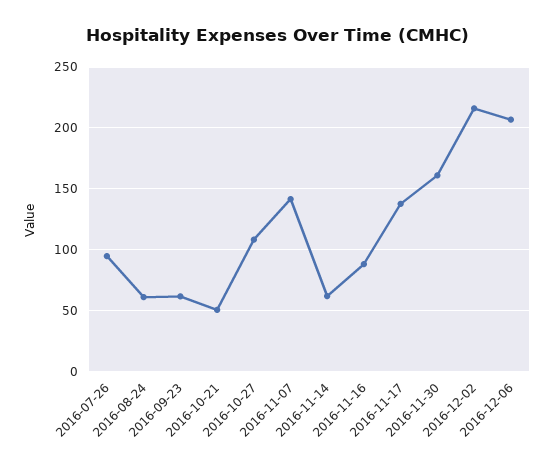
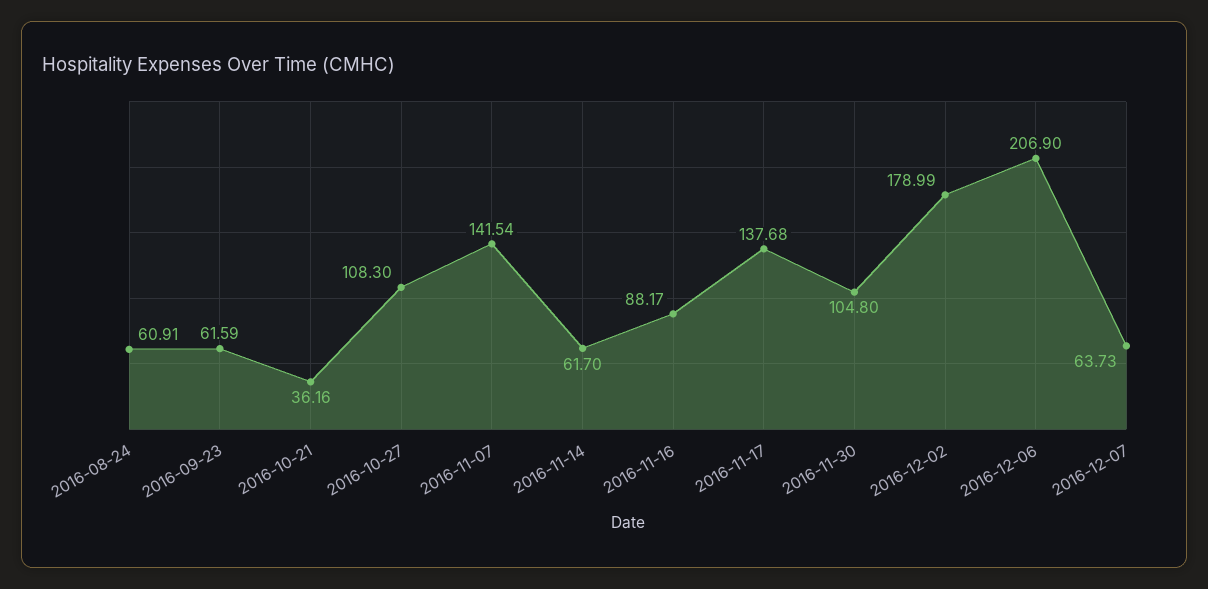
2016-07-26: 95 -> none
2016-10-21: 50 -> 36.16
2016-11-30: 160 -> 104.8
2016-12-02: 215 -> 178.99
2016-12-07: none -> 63.73

